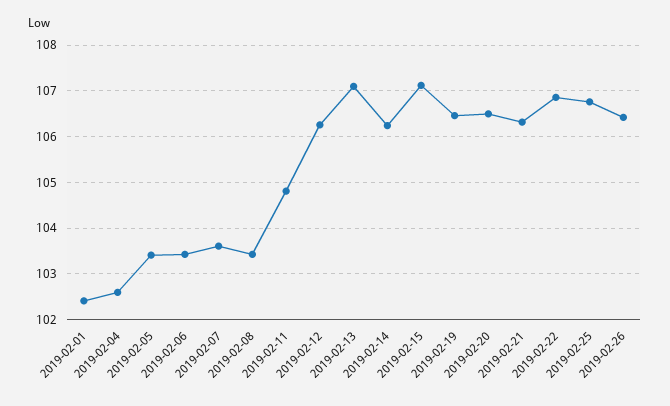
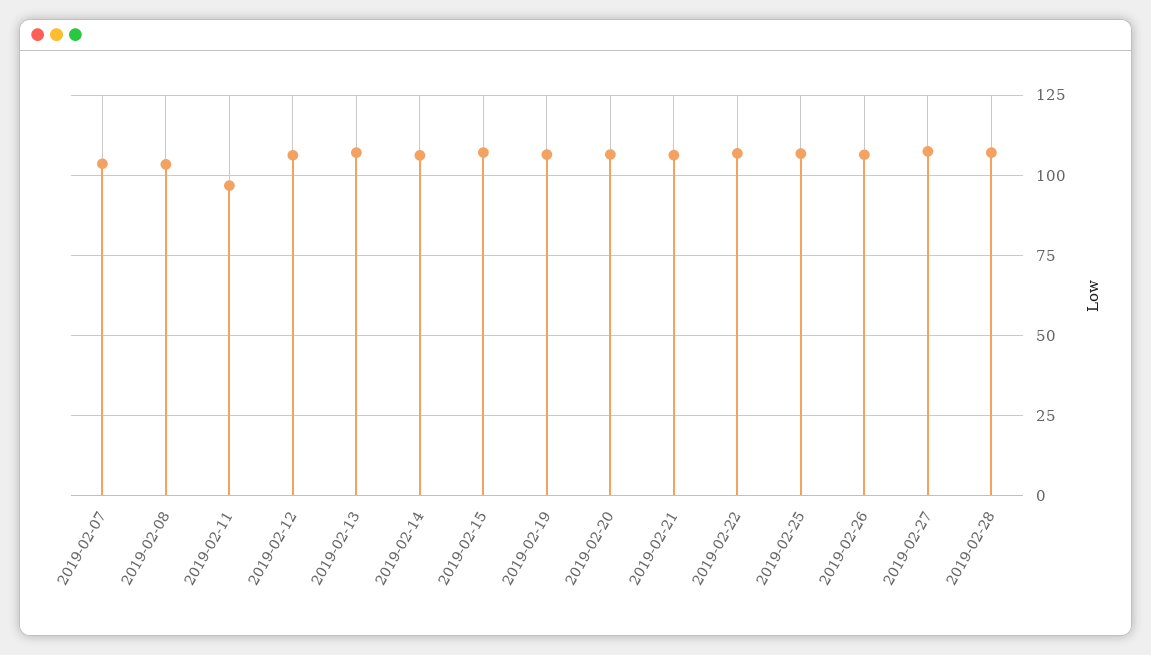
2019-02-01: 102.4 -> none
2019-02-04: 102.6 -> none
2019-02-05: 103.4 -> none
2019-02-06: 103.4 -> none
2019-02-11: 104.8 -> 97.5
2019-02-27: none -> 107.5
2019-02-28: none -> 107.5

